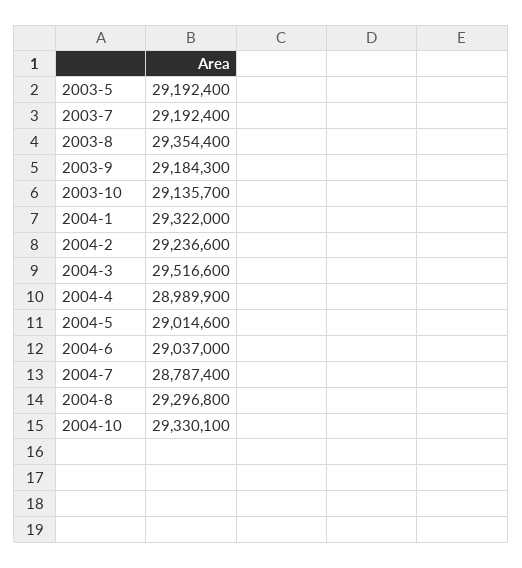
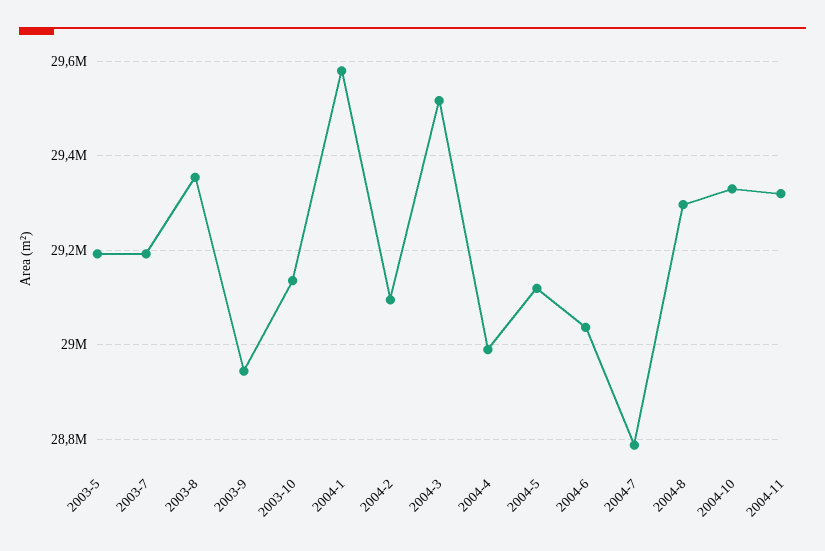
2003-9: 29184300 -> 28940000
2004-1: 29322000 -> 29580000
2004-2: 29236600 -> 29100000
2004-5: 29014600 -> 29120000
2004-11: none -> 29320000

